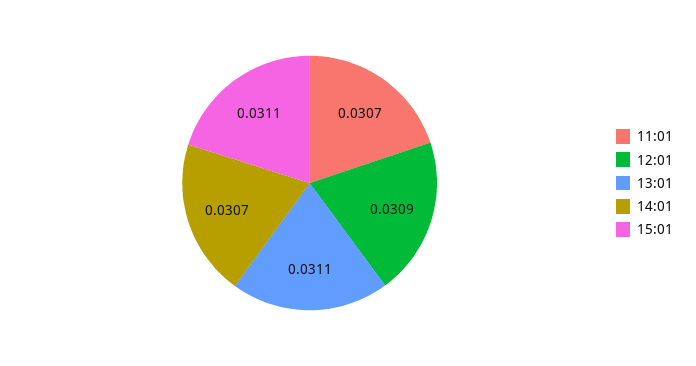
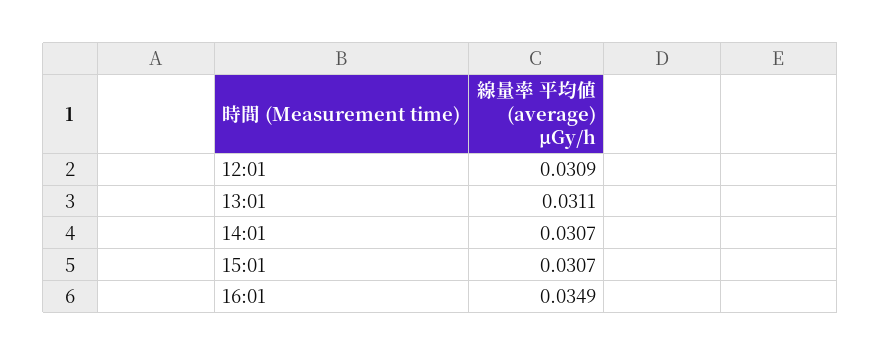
11:01: 0.0307 -> none
15:01: 0.0311 -> 0.0307
16:01: none -> 0.0349

